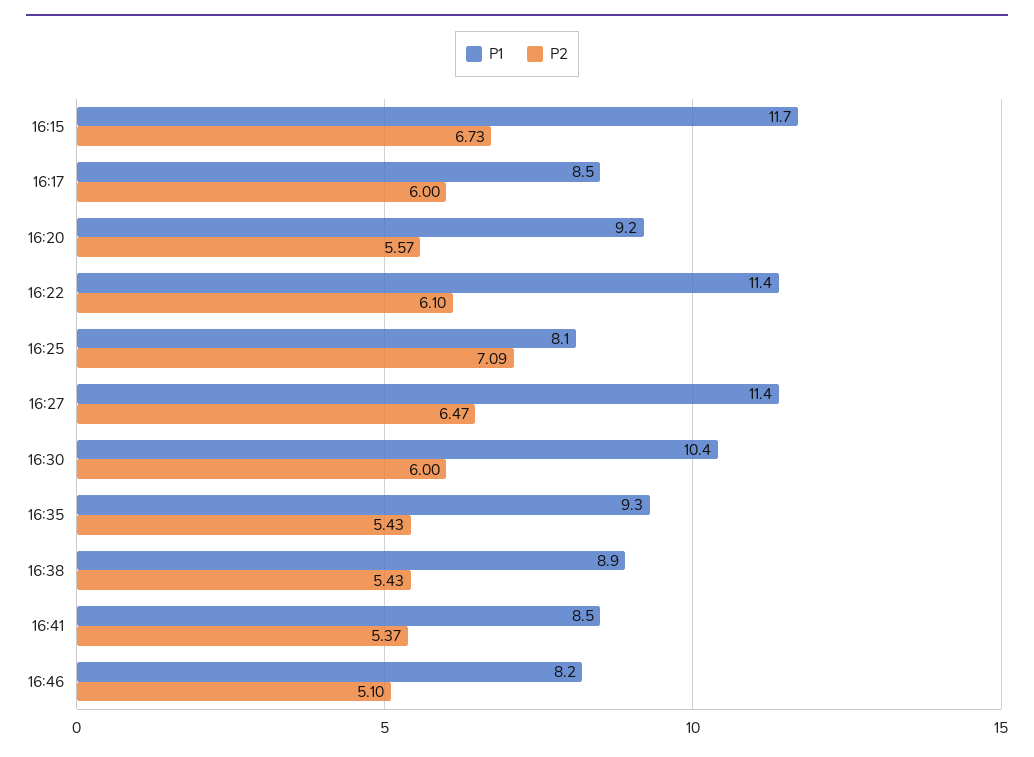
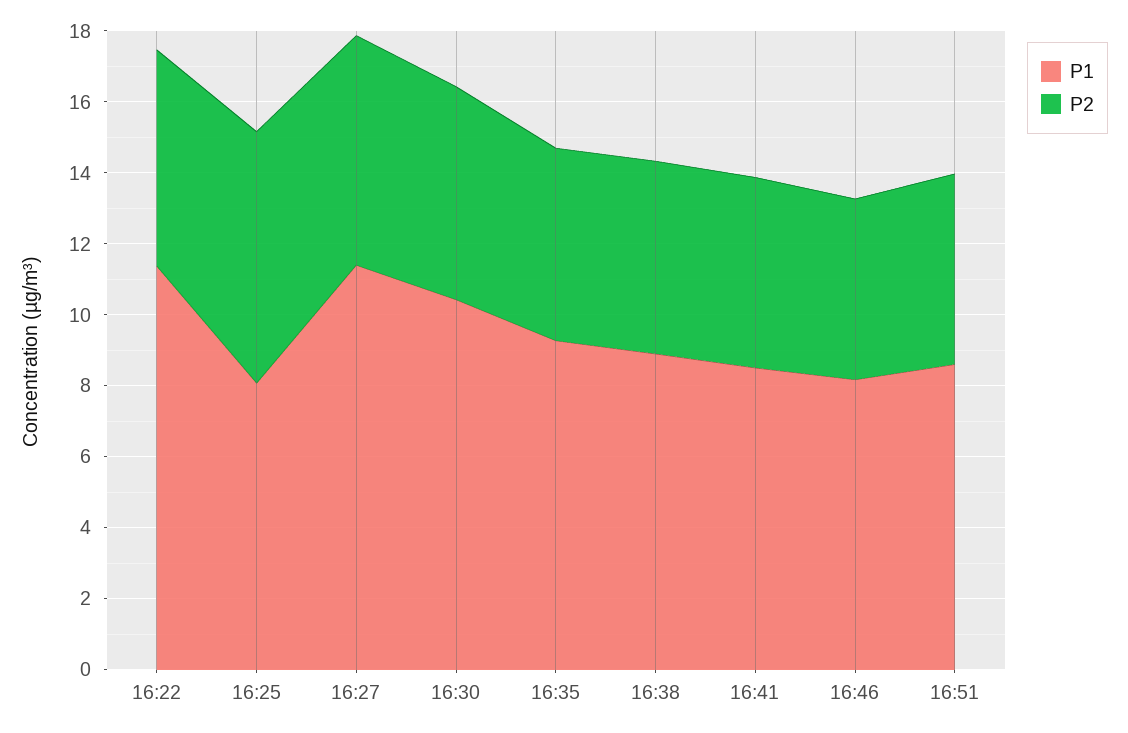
P1, 16:15: 11.7 -> none
P2, 16:15: 6.73 -> none
P1, 16:17: 8.5 -> none
P2, 16:17: 6 -> none
P1, 16:20: 9.2 -> none
P2, 16:20: 5.57 -> none
P1, 16:51: none -> 8.5
P2, 16:51: none -> 5.5

